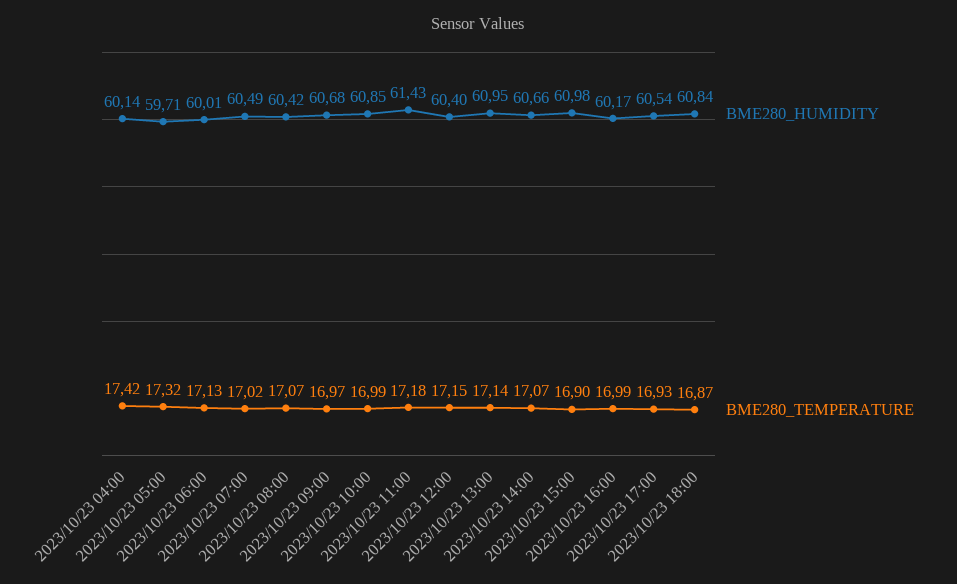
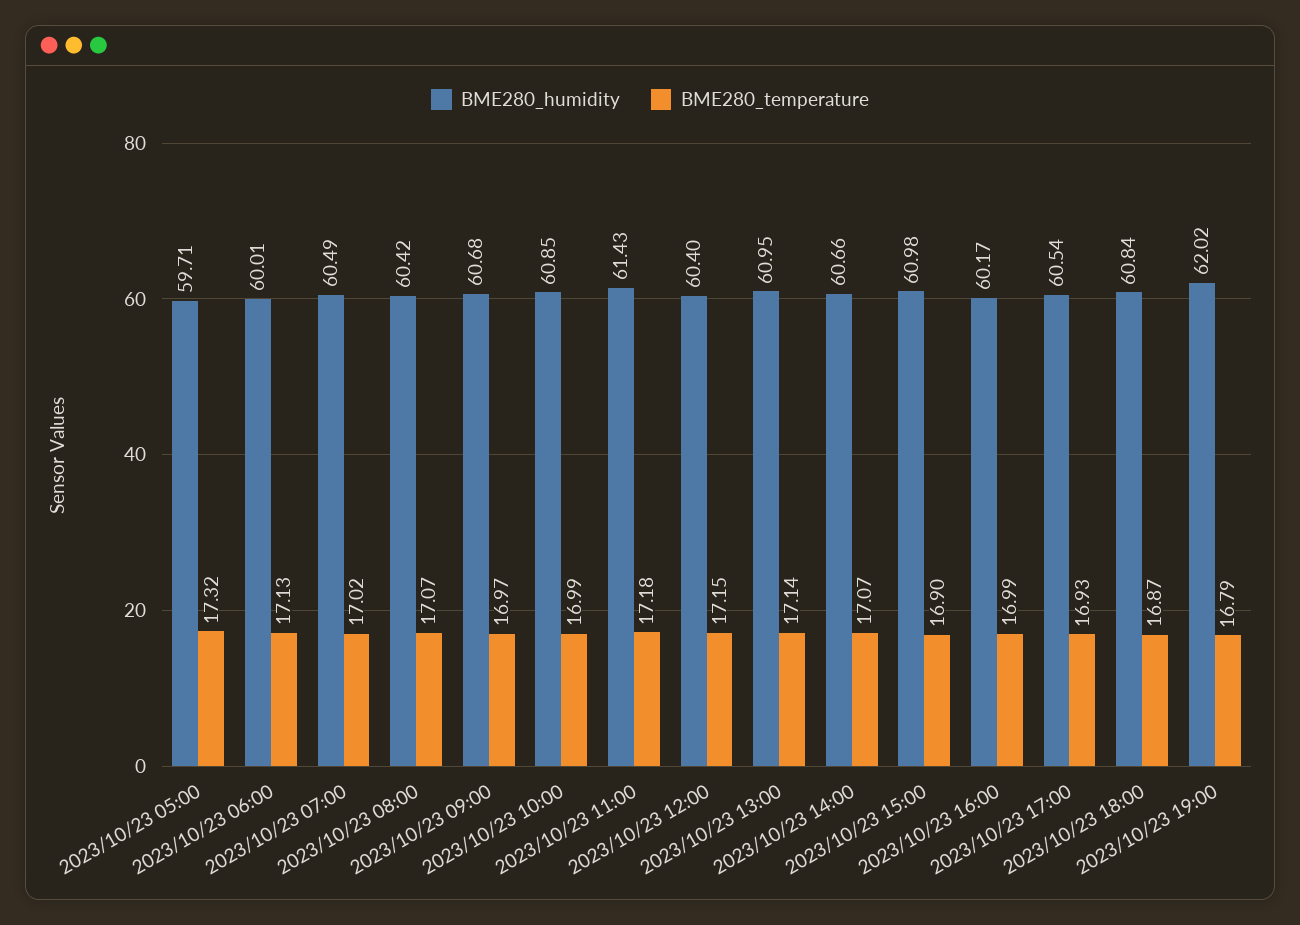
BME280_HUMIDITY, 2023/10/23 04:00: 60.14 -> none
BME280_TEMPERATURE, 2023/10/23 04:00: 17.42 -> none
BME280_HUMIDITY, 2023/10/23 19:00: none -> 62.02
BME280_TEMPERATURE, 2023/10/23 19:00: none -> 16.79

